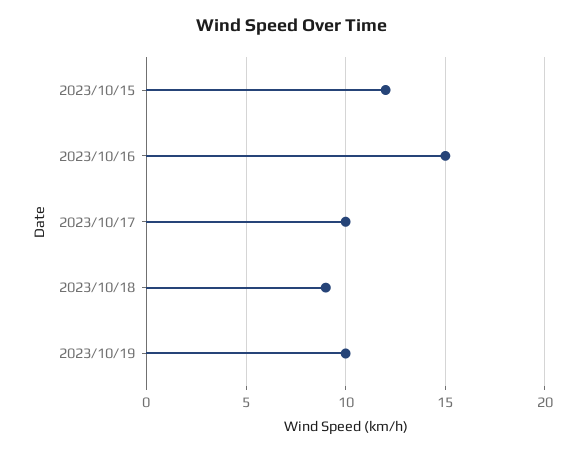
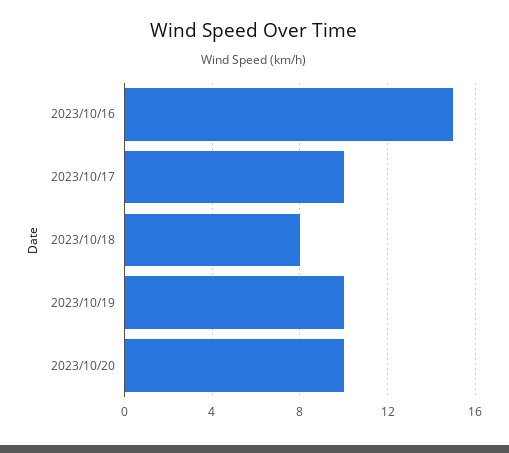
2023/10/15: 12 -> none
2023/10/18: 9 -> 8
2023/10/20: none -> 10

